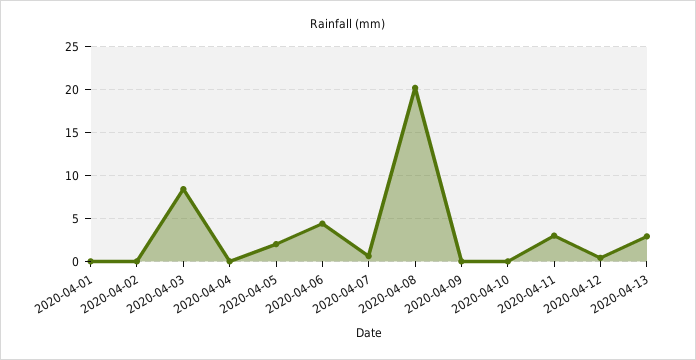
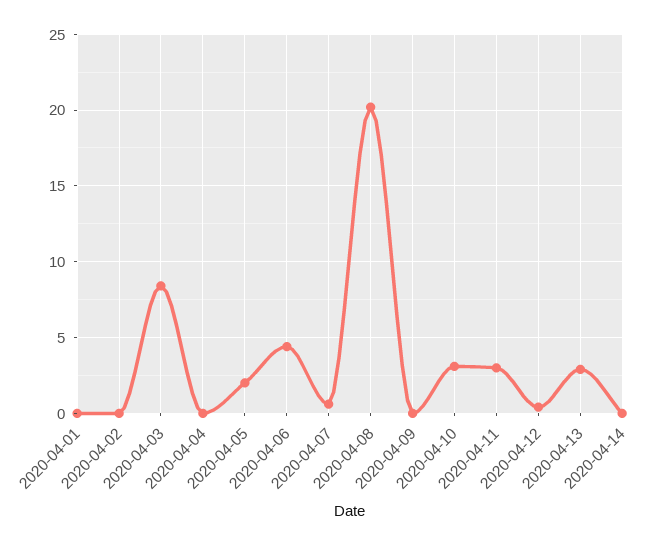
2020-04-10: 0 -> 3
2020-04-14: none -> 0

